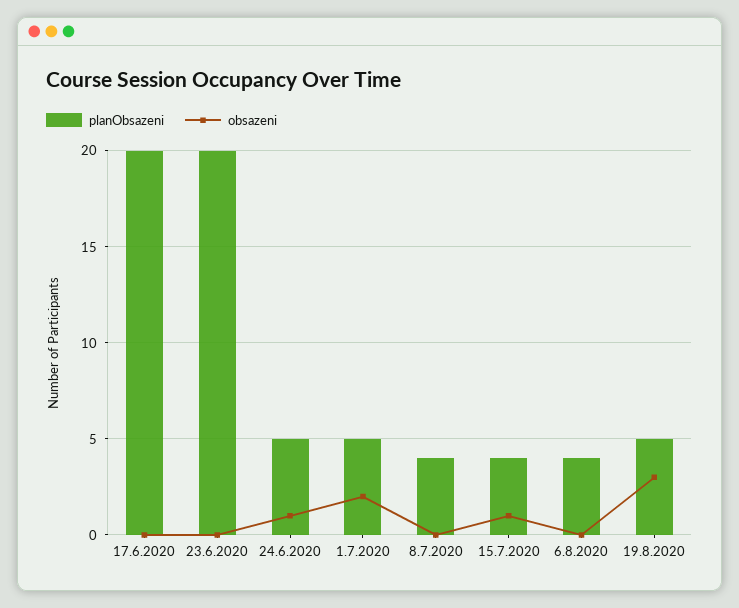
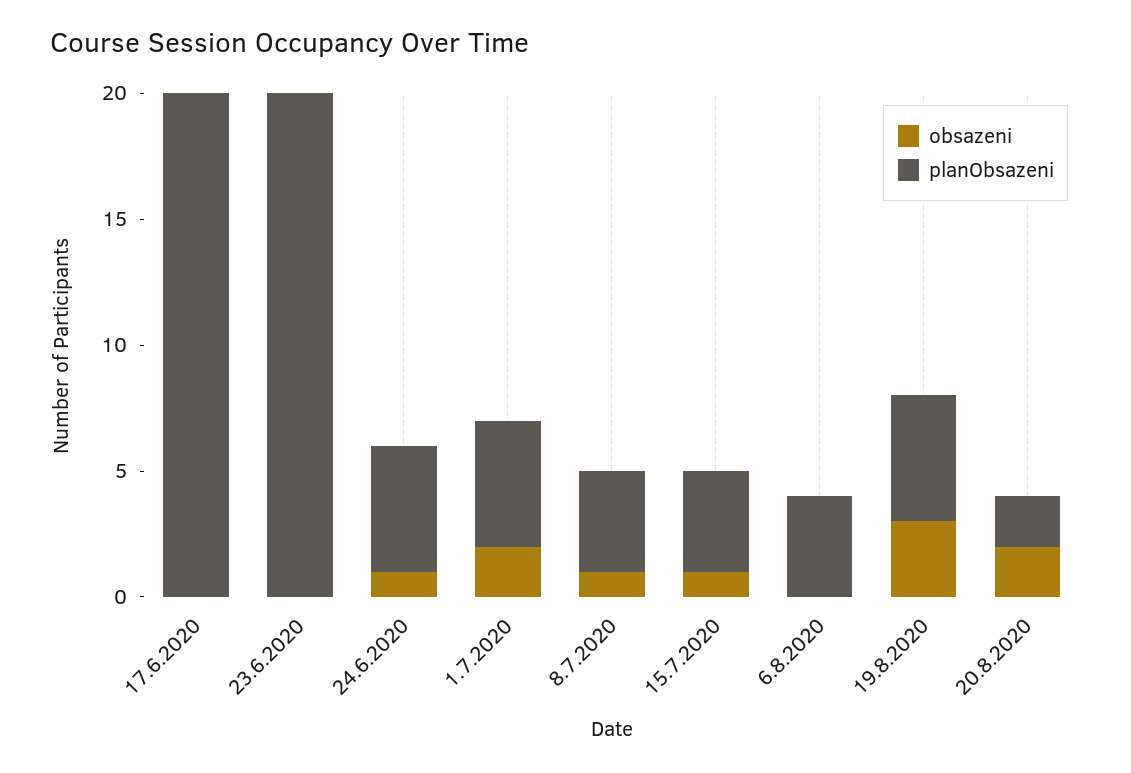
obsazeni, 8.7.2020: 0 -> 1
obsazeni, 20.8.2020: none -> 2
planObsazeni, 20.8.2020: none -> 2

